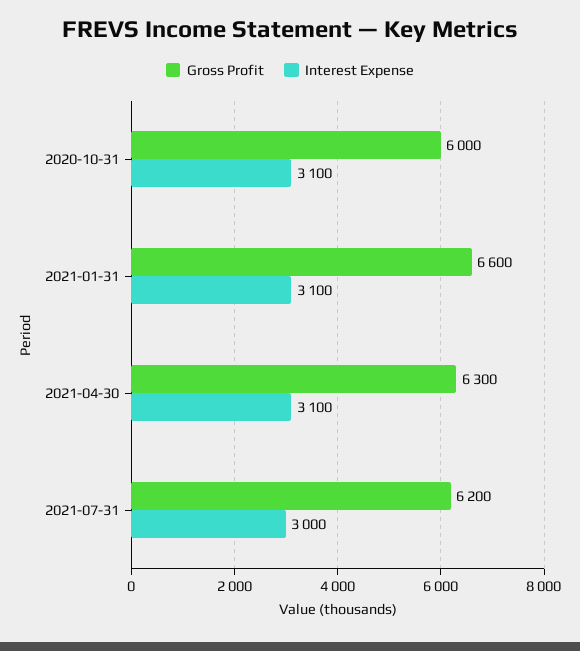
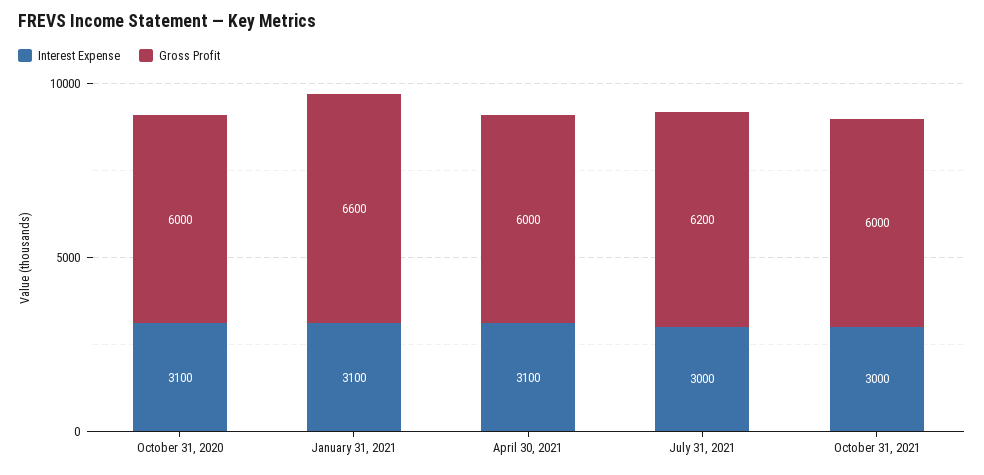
Gross Profit, 2021-04-30: 6300 -> 6000
Interest Expense, October 31, 2021: none -> 3000
Gross Profit, October 31, 2021: none -> 6000

